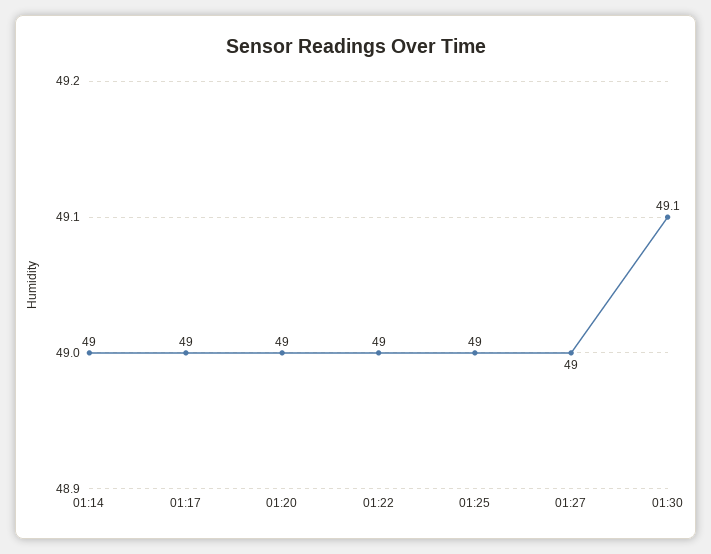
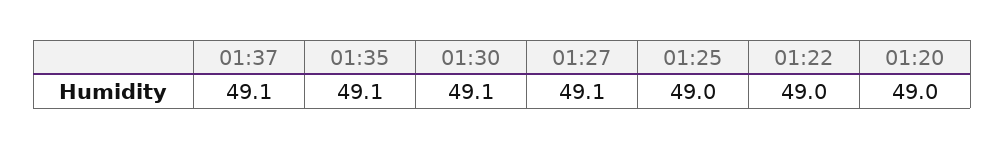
01:14: 49 -> none
01:17: 49 -> none
01:27: 49 -> 49.1
01:37: none -> 49.1
01:35: none -> 49.1

